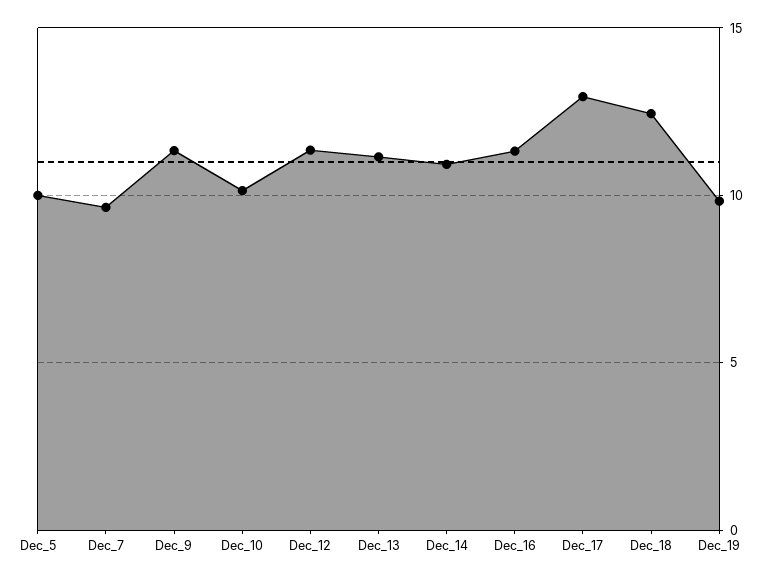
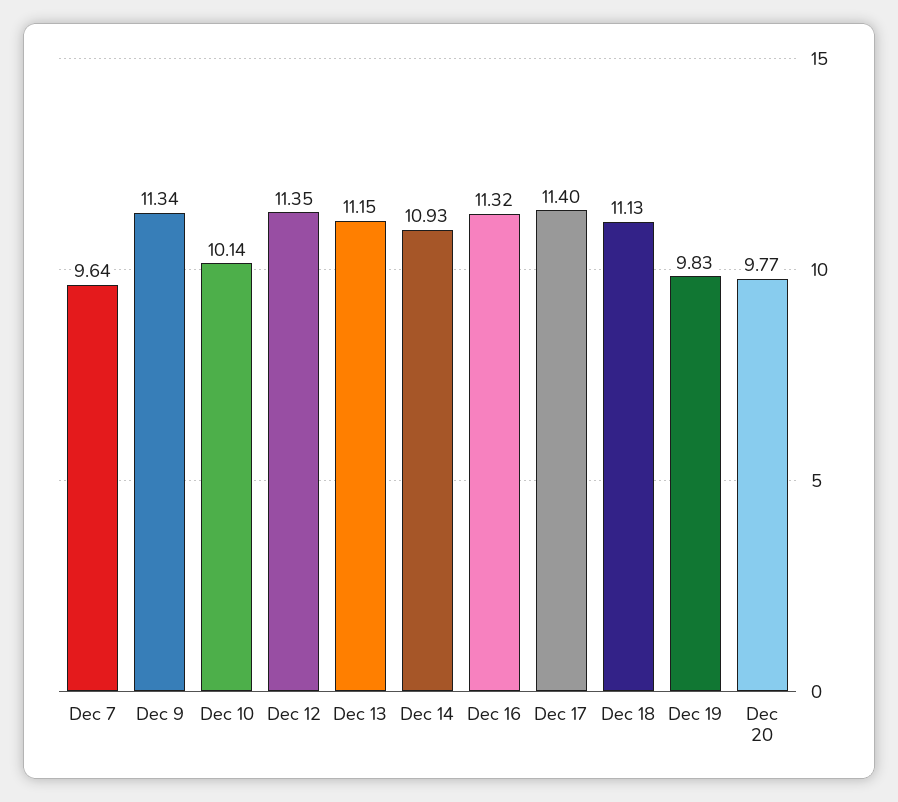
Dec_5: 10 -> none
Dec_17: 13 -> 11.4
Dec_18: 12.5 -> 11.13
Dec 20: none -> 9.77

